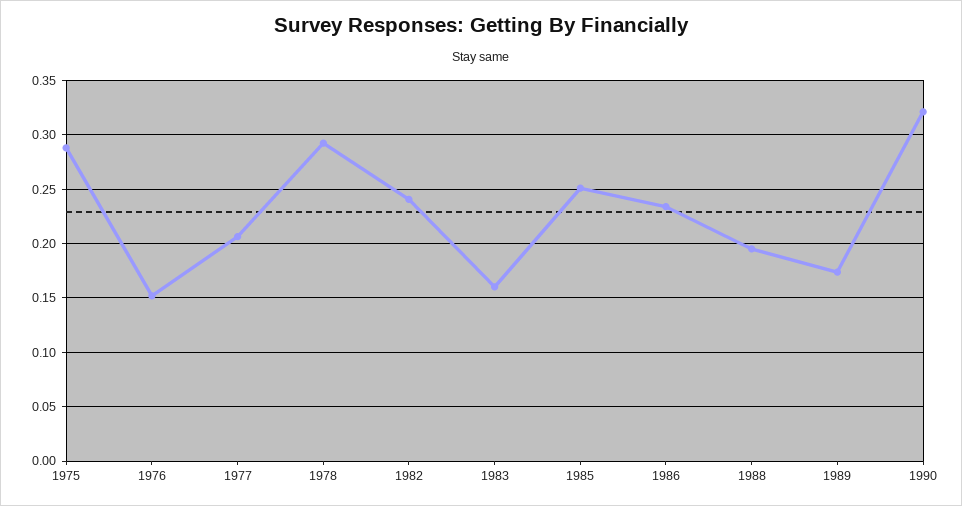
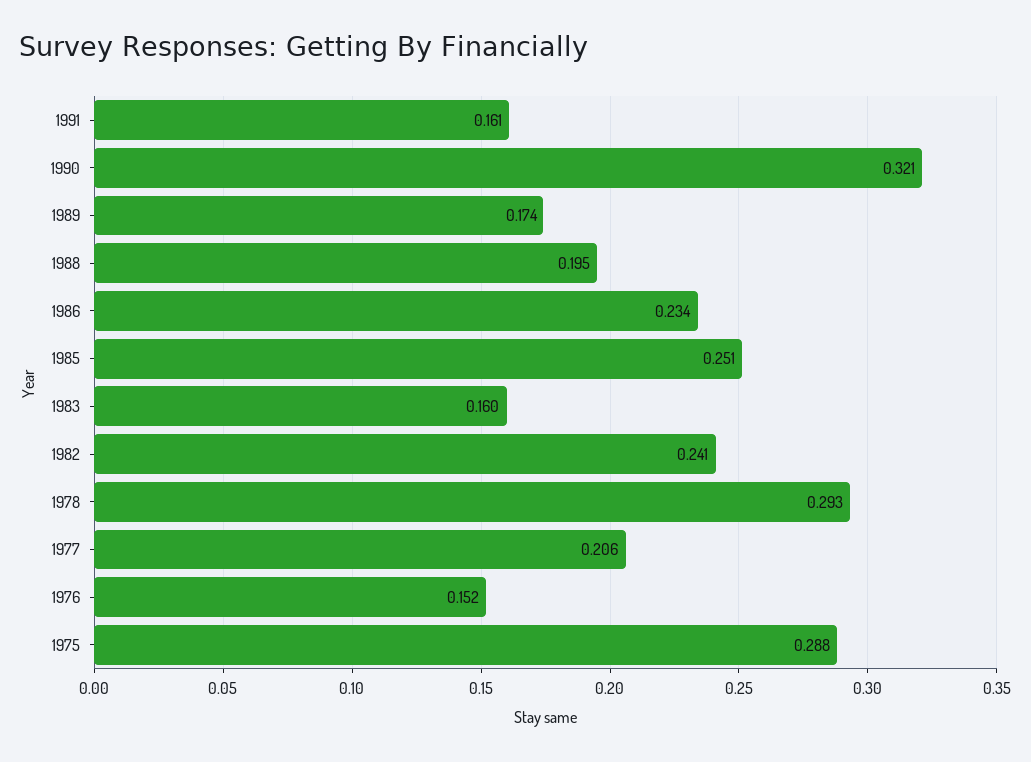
1991: none -> 0.161

